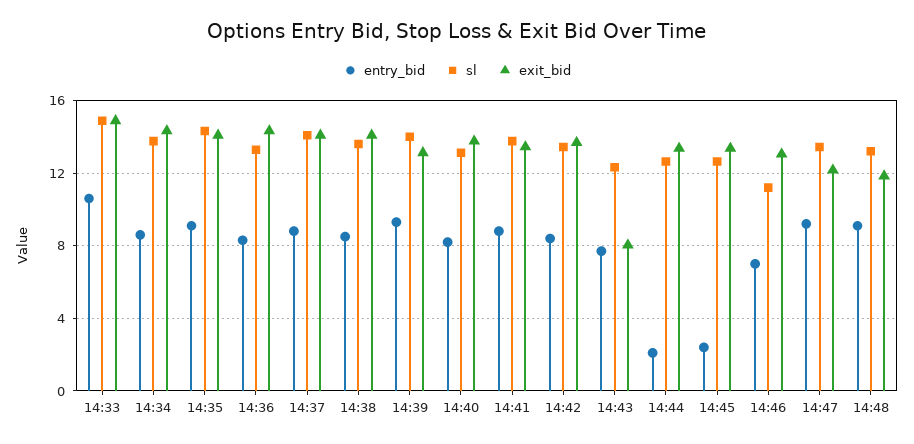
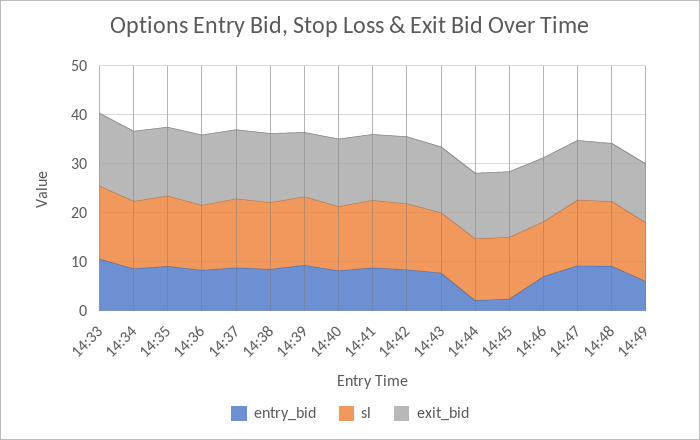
exit_bid, 14:43: 8 -> 14
entry_bid, 14:49: none -> 6
sl, 14:49: none -> 12
exit_bid, 14:49: none -> 12

